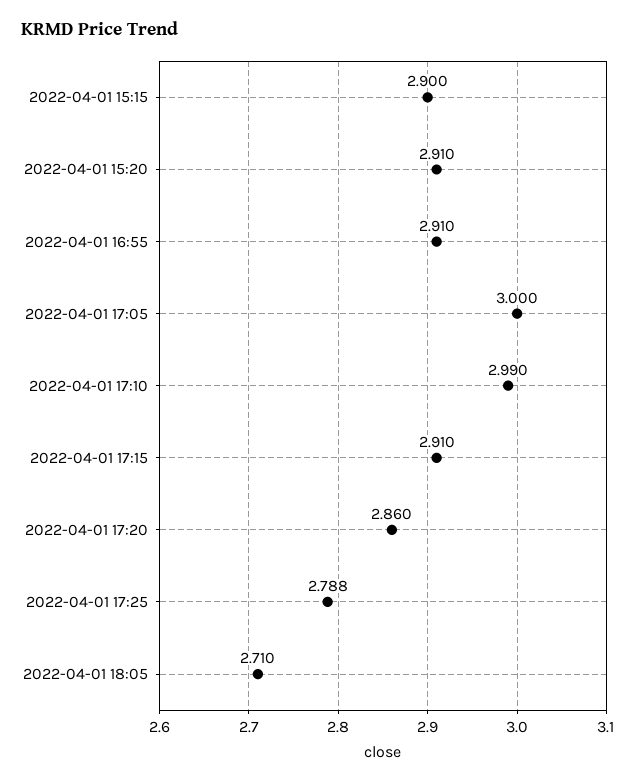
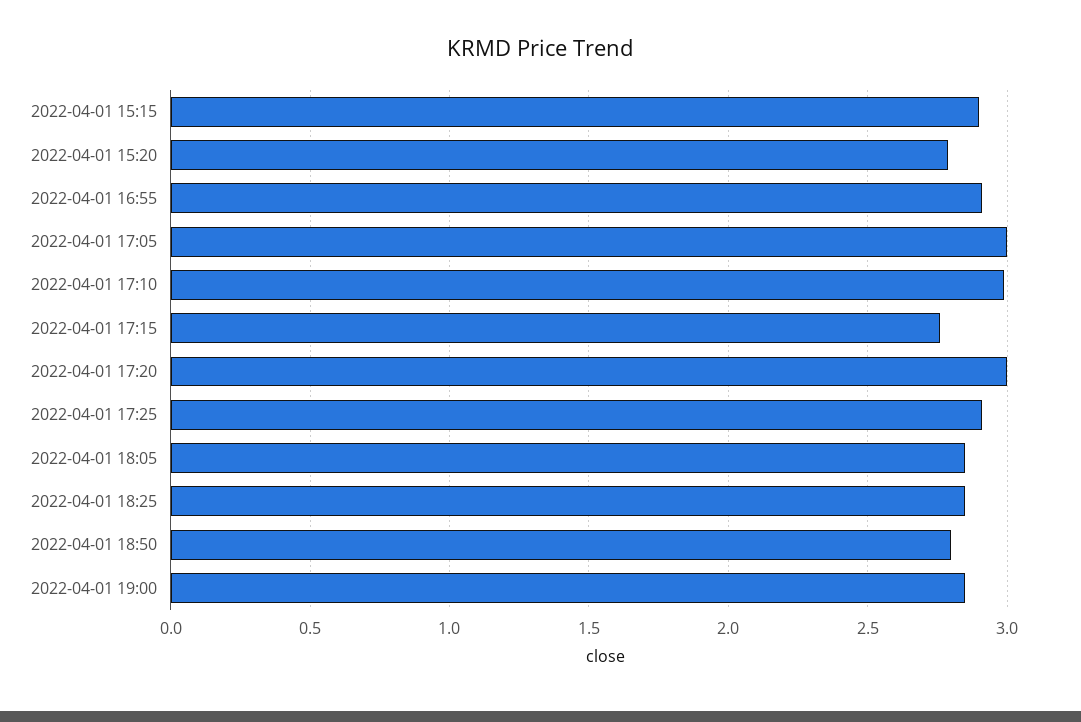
2022-04-01 15:20: 2.91 -> 2.8
2022-04-01 17:15: 2.91 -> 2.75
2022-04-01 17:20: 2.86 -> 3
2022-04-01 17:25: 2.788 -> 2.9
2022-04-01 18:05: 2.71 -> 2.85
2022-04-01 18:25: none -> 2.85
2022-04-01 18:50: none -> 2.8
2022-04-01 19:00: none -> 2.85

